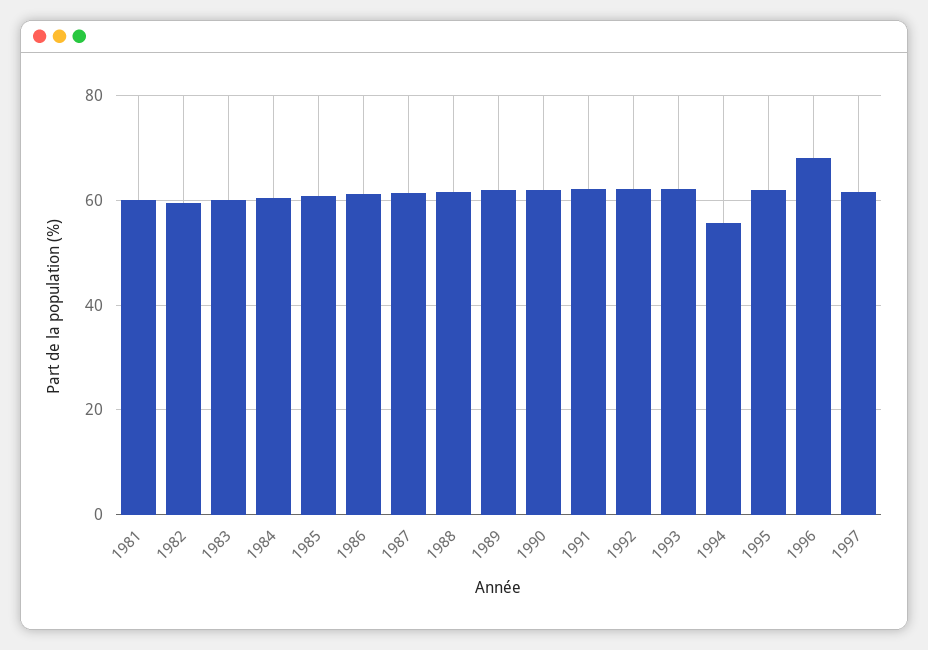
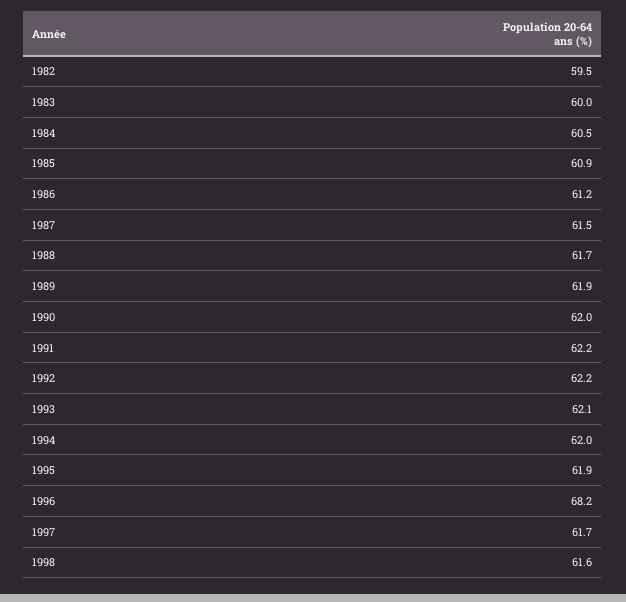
1981: 60 -> none
1994: 56 -> 62
1998: none -> 61.6

